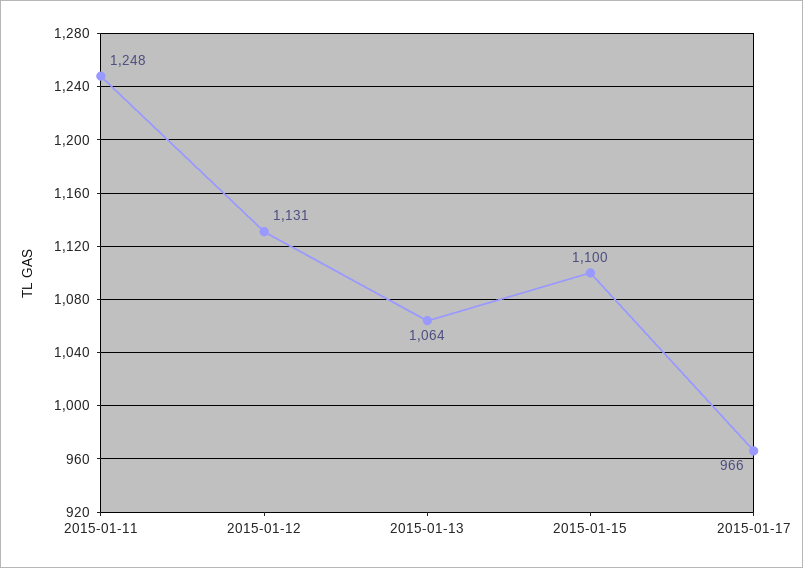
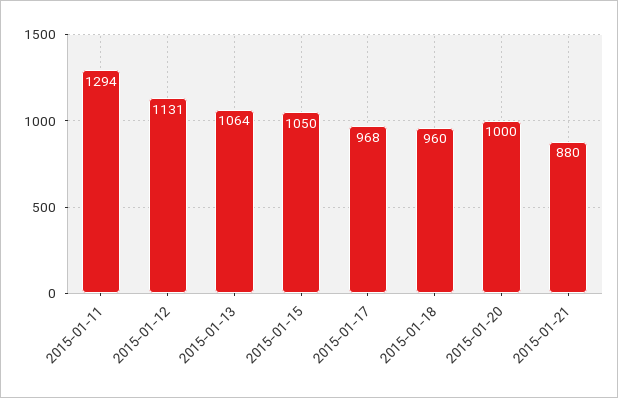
2015-01-11: 1248 -> 1294
2015-01-15: 1100 -> 1050
2015-01-17: 966 -> 968
2015-01-18: none -> 960
2015-01-20: none -> 1000
2015-01-21: none -> 880

